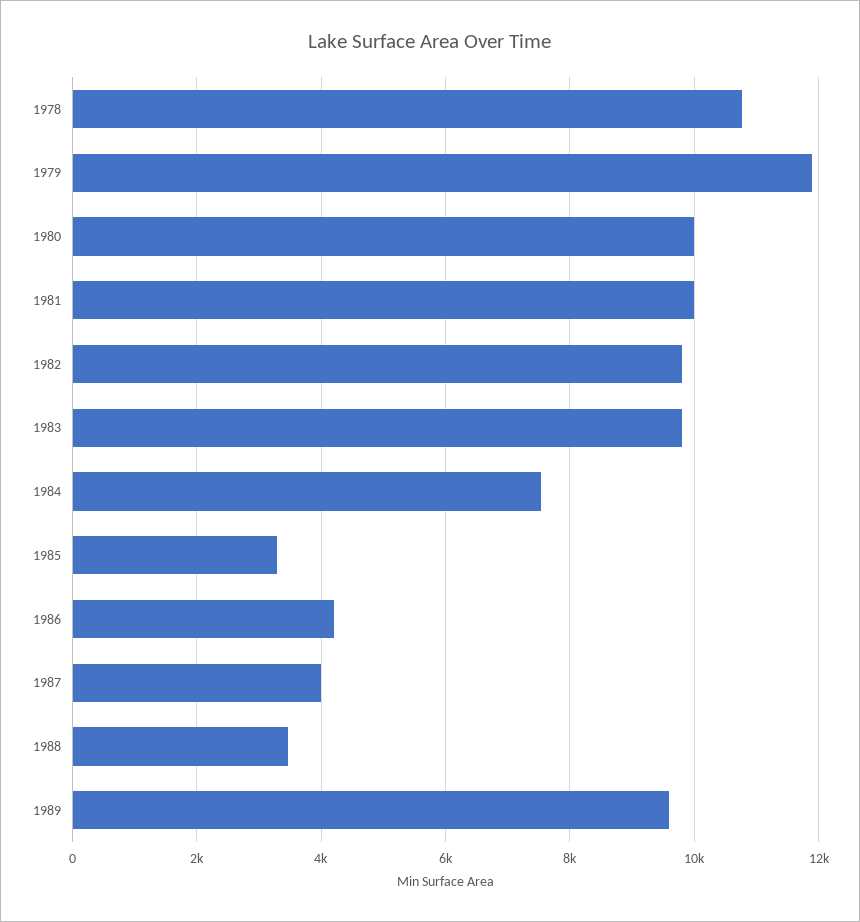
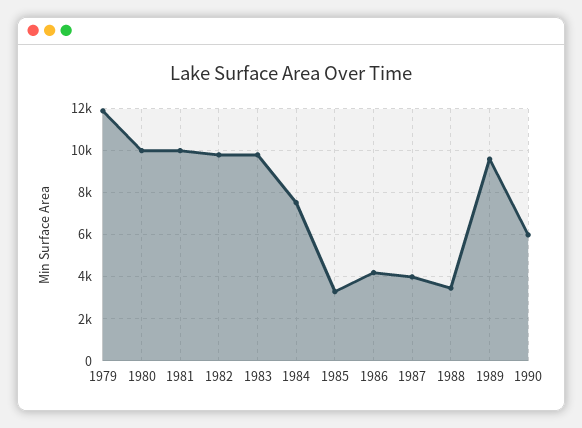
1978: 10800 -> none
1990: none -> 6000

